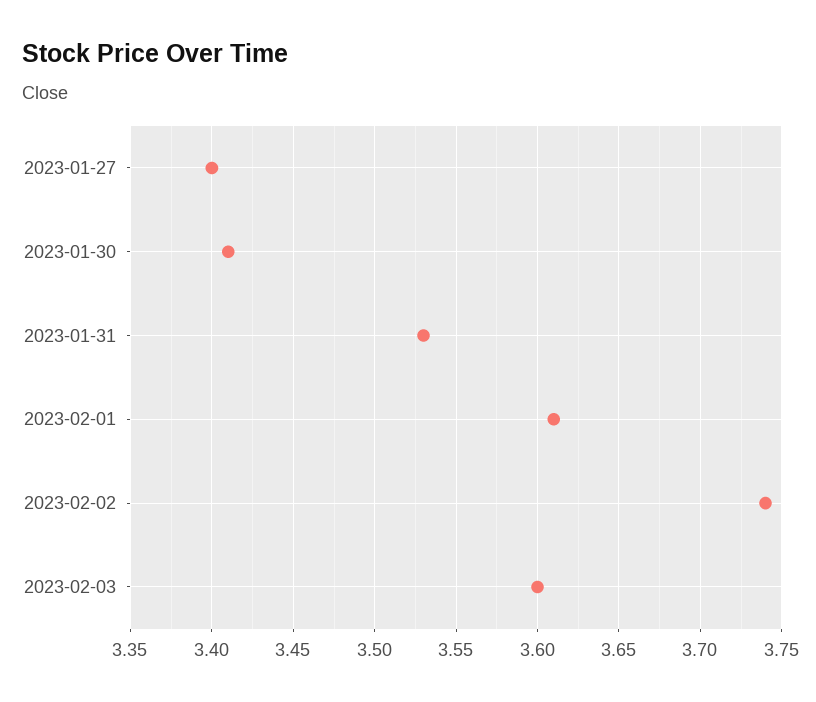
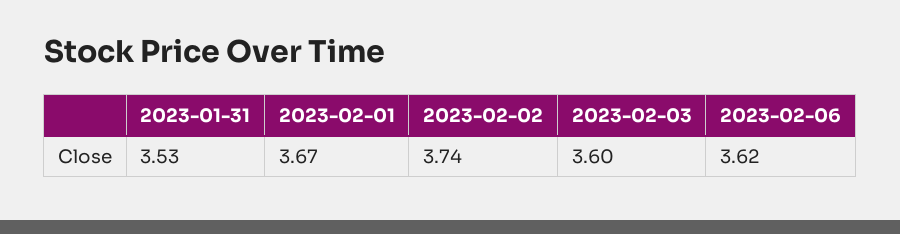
2023-01-27: 3.4 -> none
2023-01-30: 3.41 -> none
2023-02-01: 3.61 -> 3.67
2023-02-06: none -> 3.62

